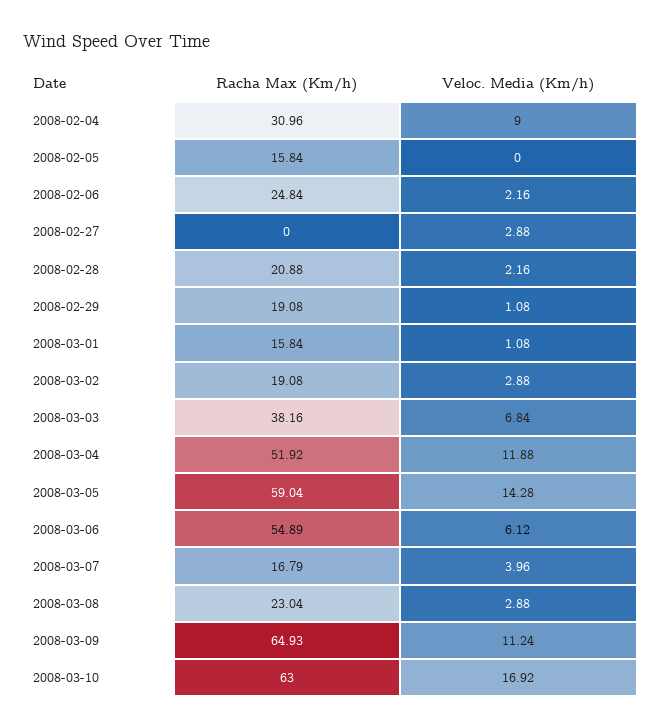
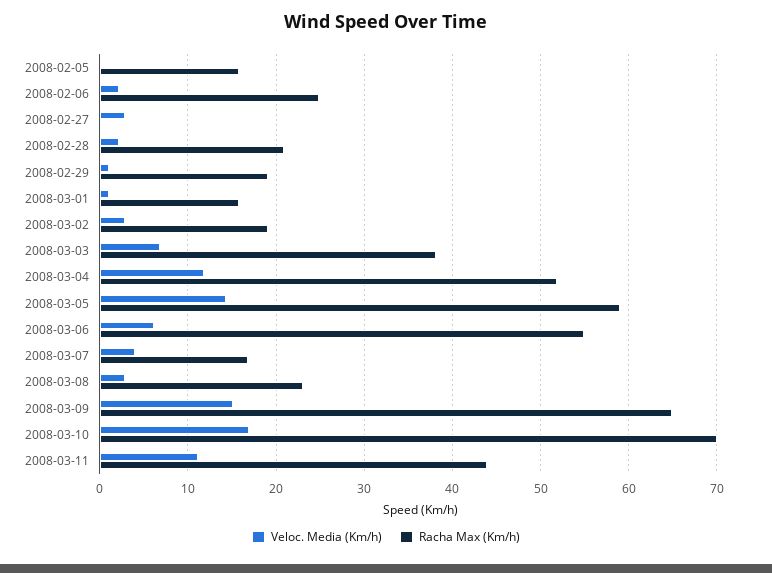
Racha Max (Km/h), 2008-02-04: 30.96 -> none
Veloc. Media (Km/h), 2008-02-04: 9 -> none
Veloc. Media (Km/h), 2008-03-09: 11.24 -> 15
Racha Max (Km/h), 2008-03-10: 63 -> 70
Veloc. Media (Km/h), 2008-03-11: none -> 11
Racha Max (Km/h), 2008-03-11: none -> 44

